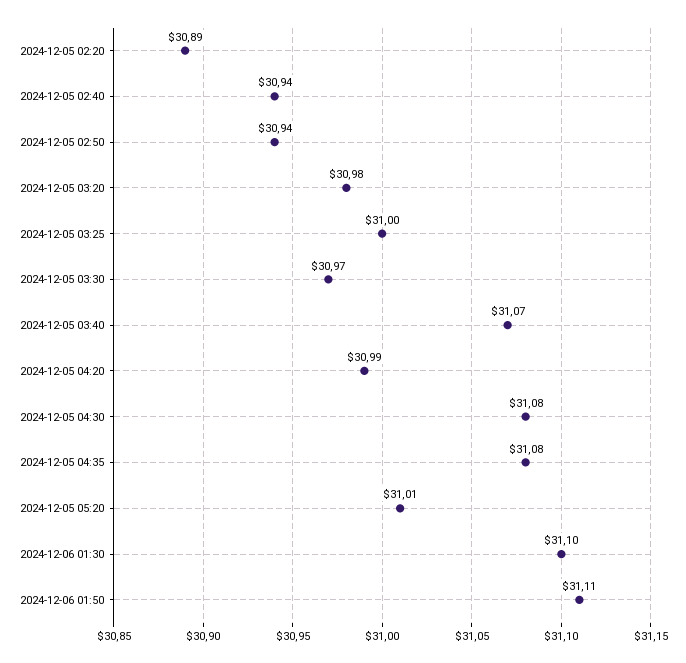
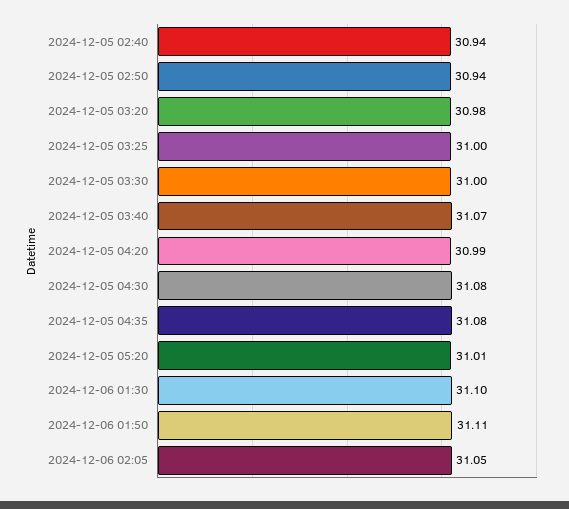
2024-12-05 02:20: 30.89 -> none
2024-12-05 03:30: 30.97 -> 31
2024-12-06 02:05: none -> 31.05

